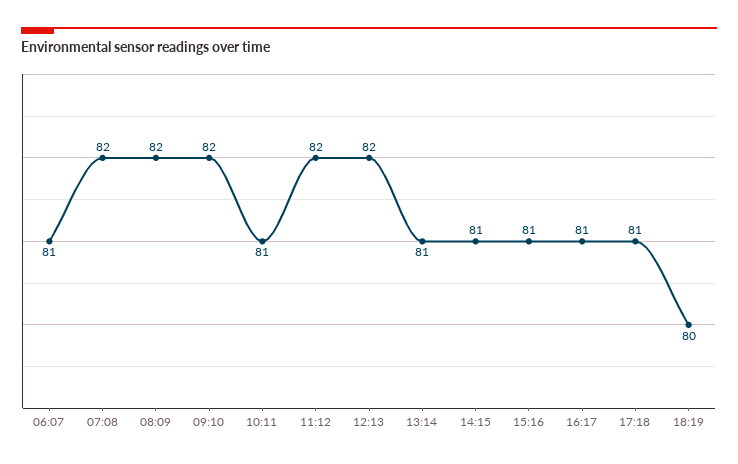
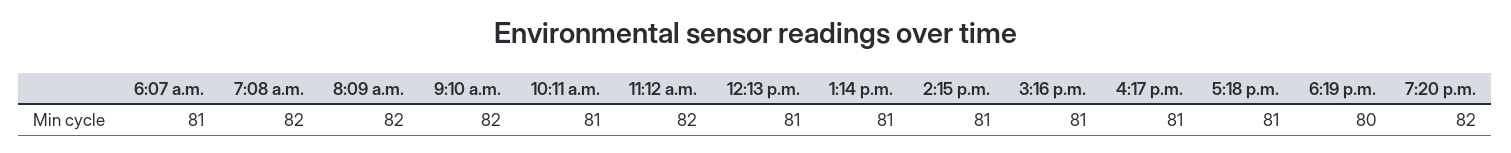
12:13: 82 -> 81
7:20 p.m.: none -> 82

